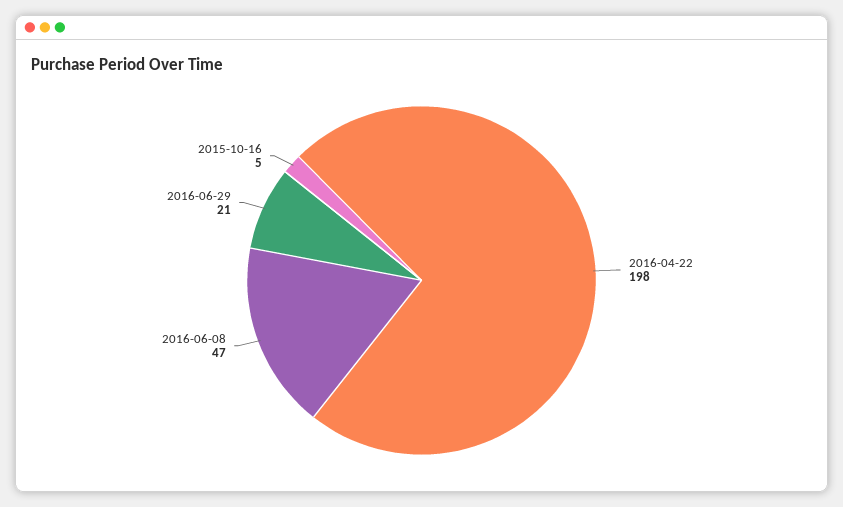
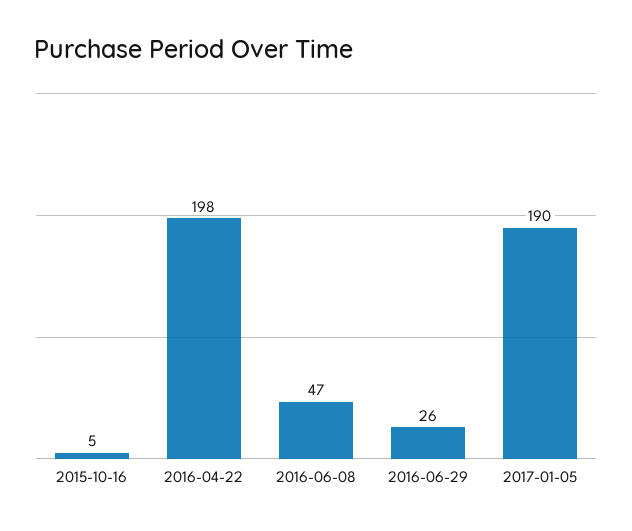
2016-06-29: 21 -> 26
2017-01-05: none -> 190

